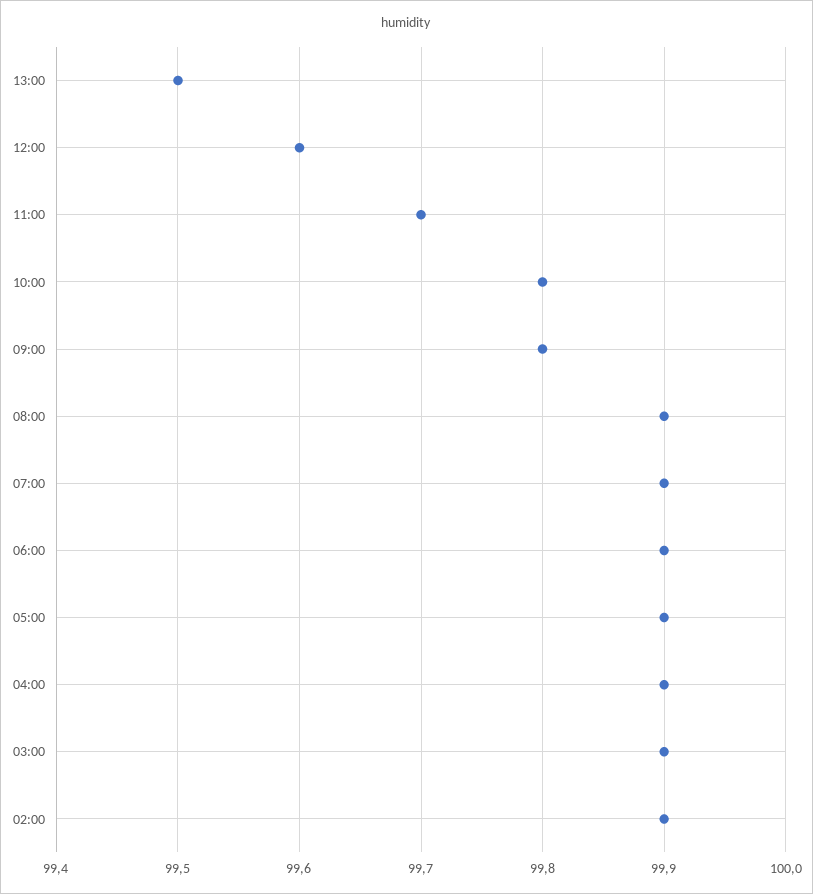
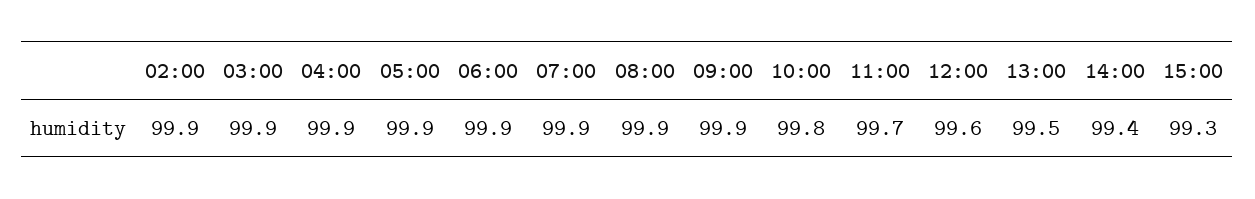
09:00: 99.8 -> 99.9
14:00: none -> 99.4
15:00: none -> 99.3

